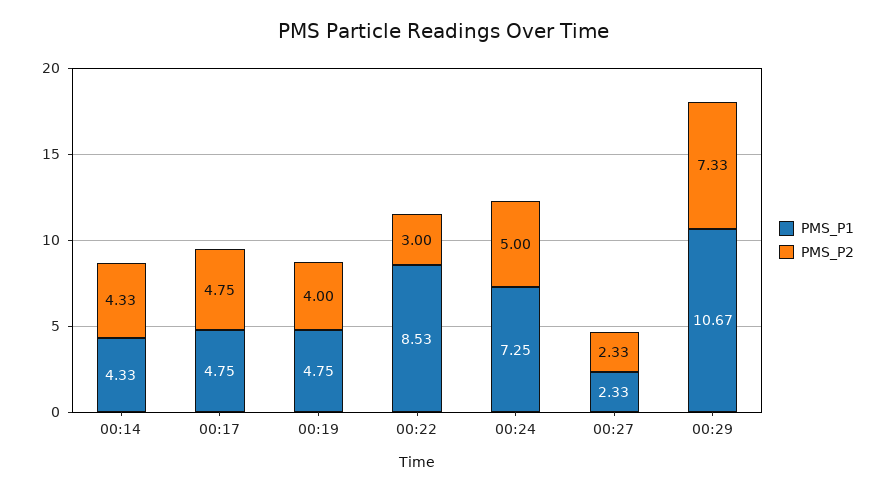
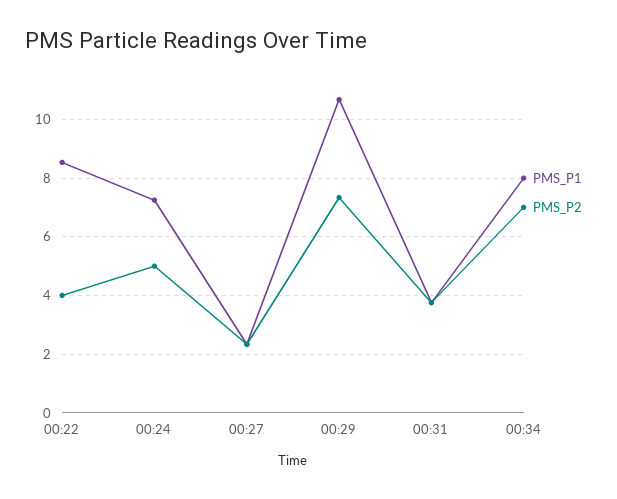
PMS_P1, 00:14: 4.33 -> none
PMS_P2, 00:14: 4.33 -> none
PMS_P1, 00:17: 4.75 -> none
PMS_P2, 00:17: 4.75 -> none
PMS_P1, 00:19: 4.75 -> none
PMS_P2, 00:19: 4 -> none
PMS_P2, 00:22: 3 -> 4
PMS_P1, 00:31: none -> 3.75
PMS_P2, 00:31: none -> 3.75
PMS_P1, 00:34: none -> 8
PMS_P2, 00:34: none -> 7

